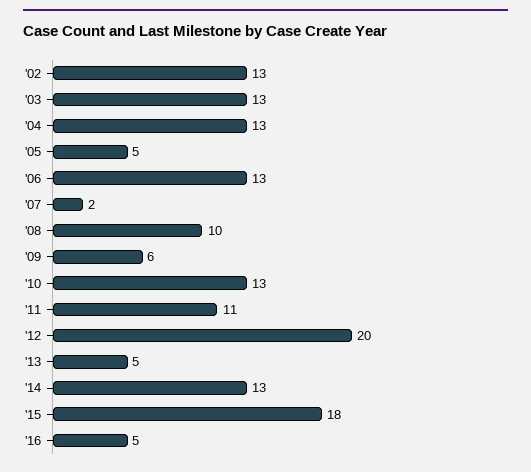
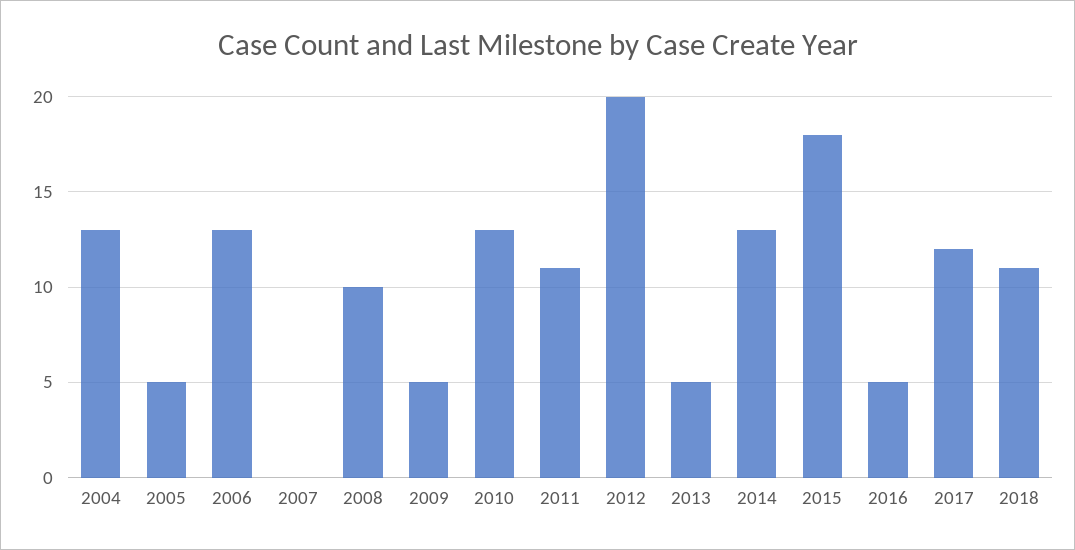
'02: 13 -> none
'03: 13 -> none
'07: 2 -> 0
'09: 6 -> 5
2017: none -> 12
2018: none -> 11

